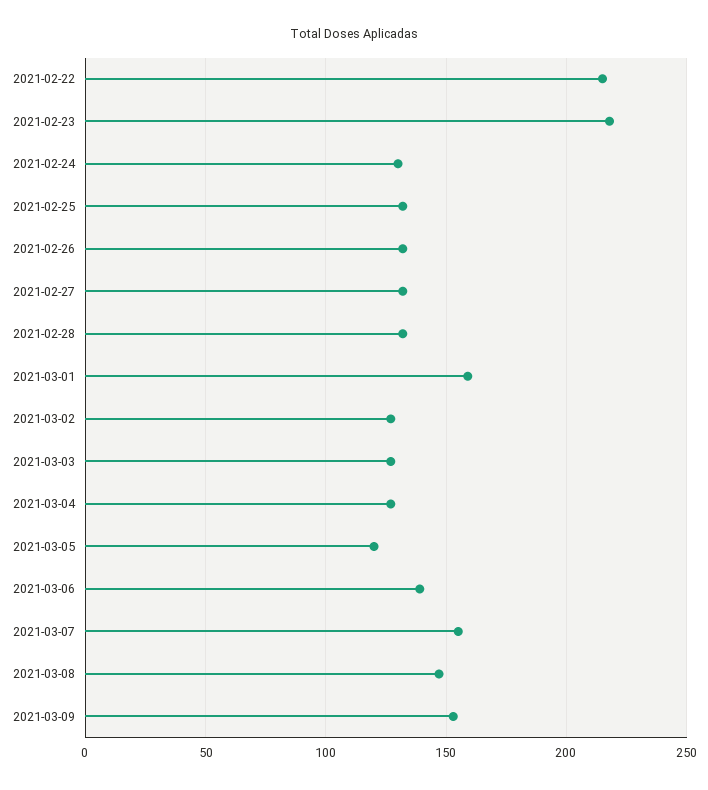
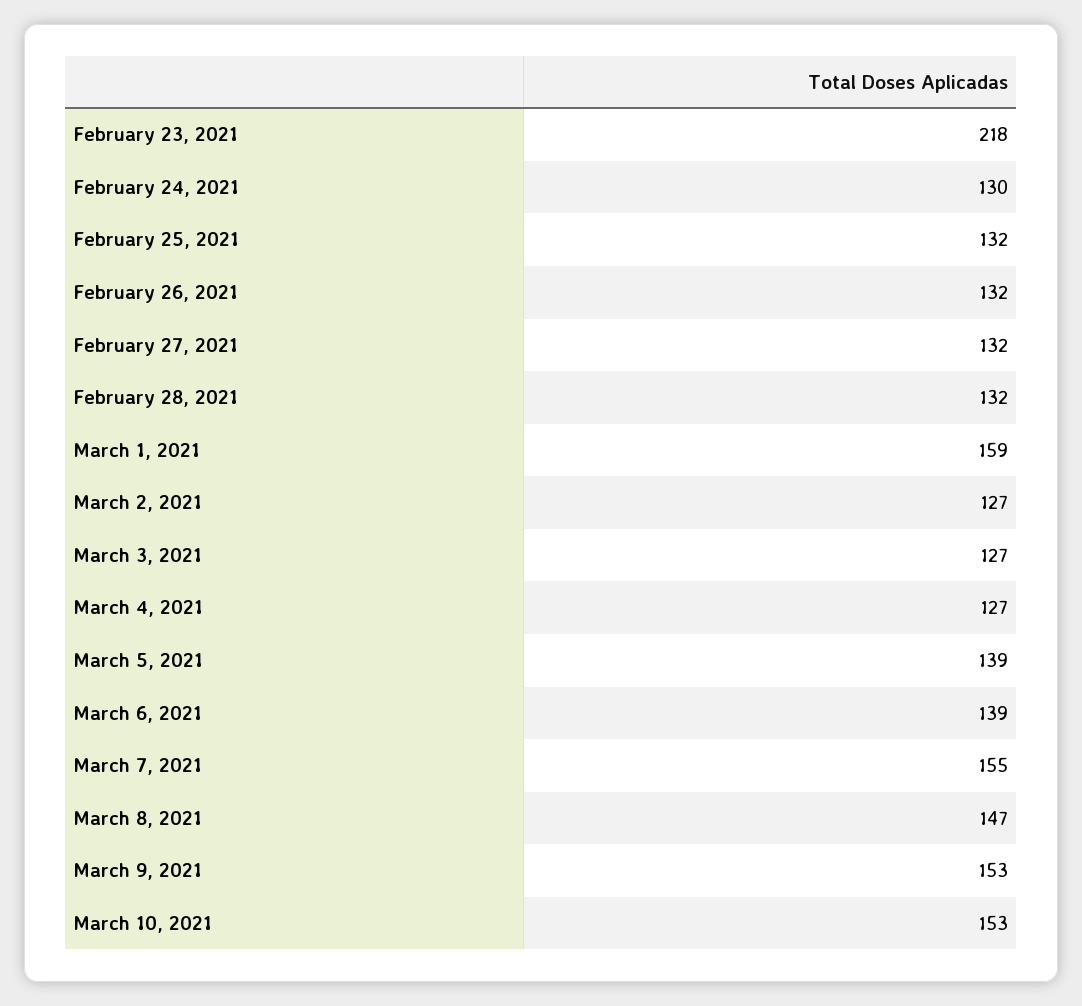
2021-02-22: 215 -> none
2021-03-05: 120 -> 139
March 10, 2021: none -> 153

